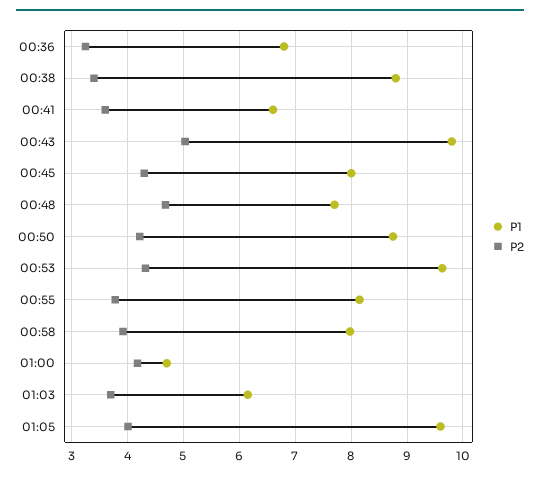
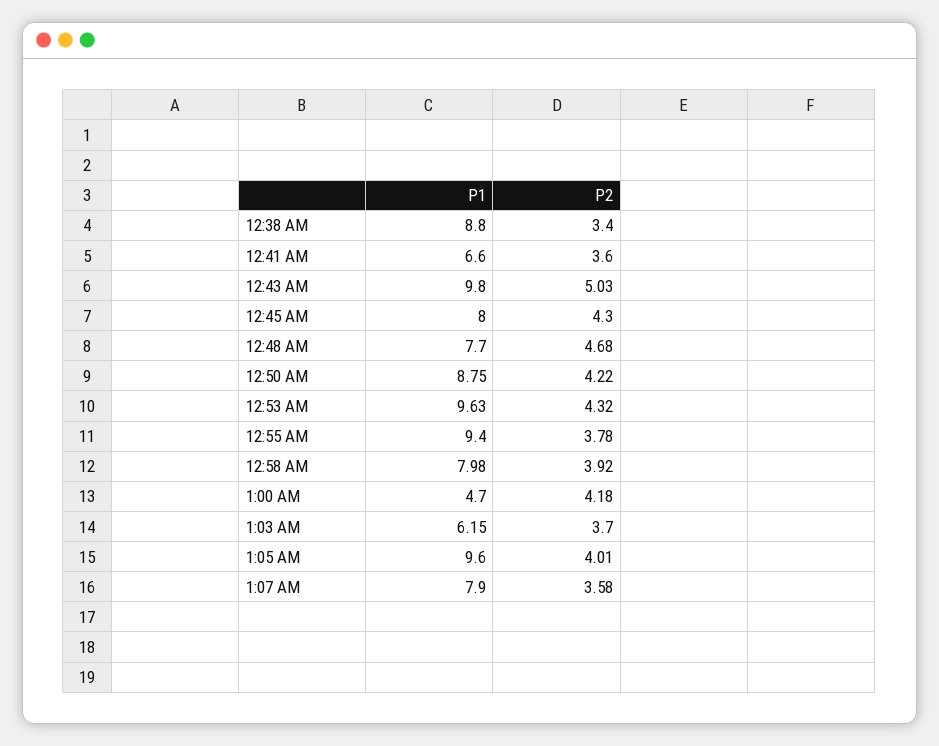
P1, 00:36: 6.8 -> none
P2, 00:36: 3.2 -> none
P1, 00:55: 8.2 -> 9.4
P1, 1:07 AM: none -> 7.9
P2, 1:07 AM: none -> 3.58

